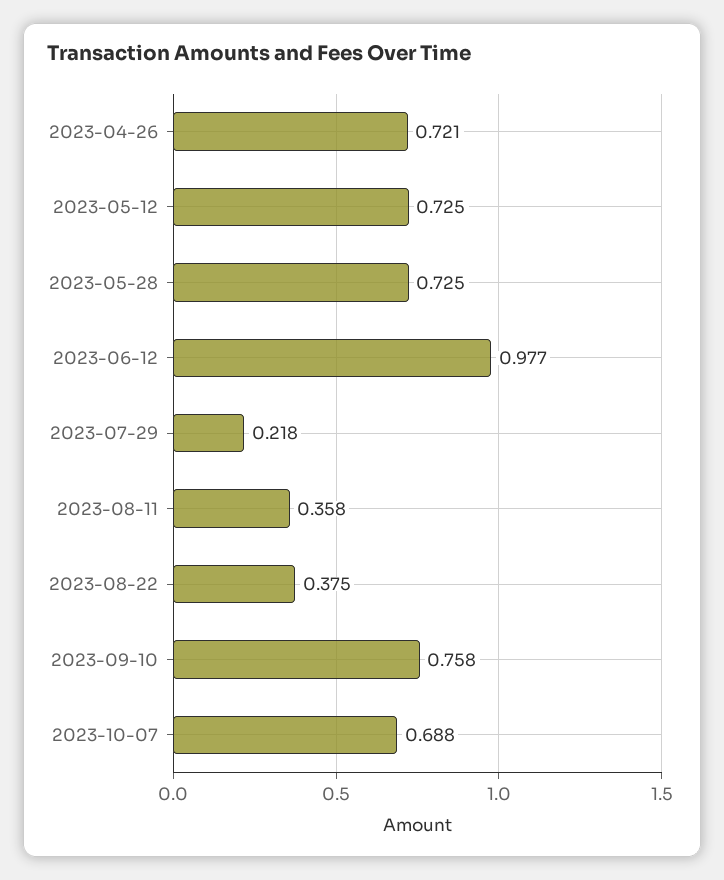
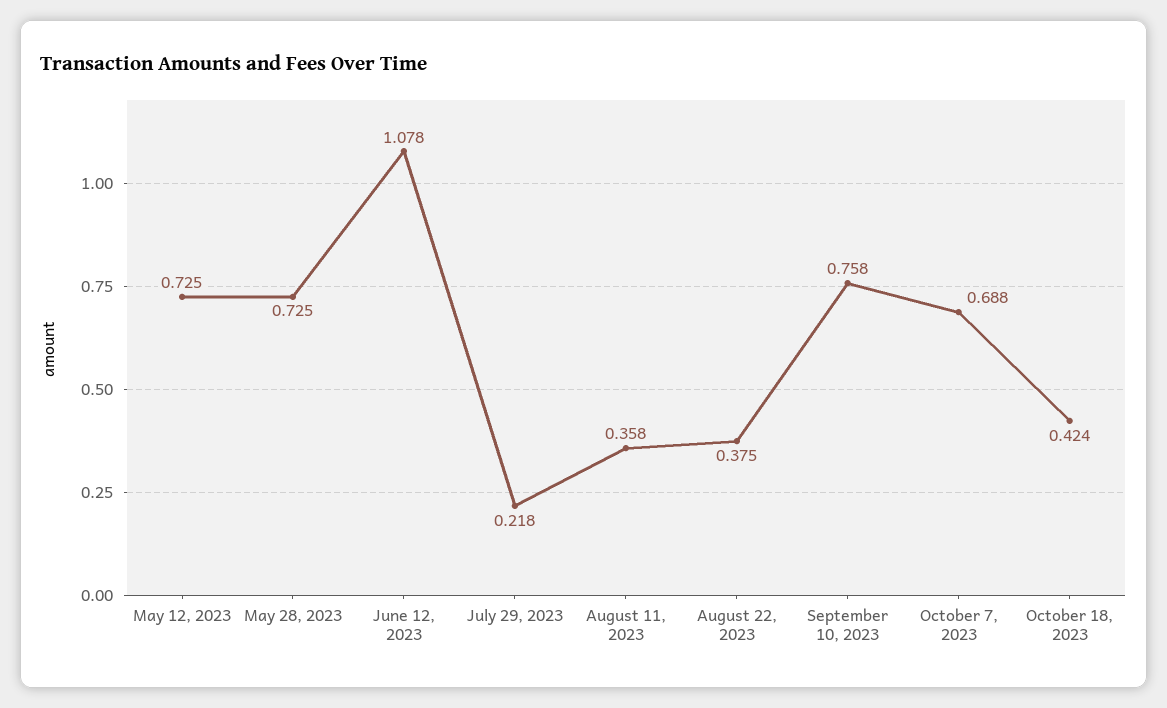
2023-04-26: 0.721 -> none
2023-06-12: 0.977 -> 1.078
October 18, 2023: none -> 0.424

